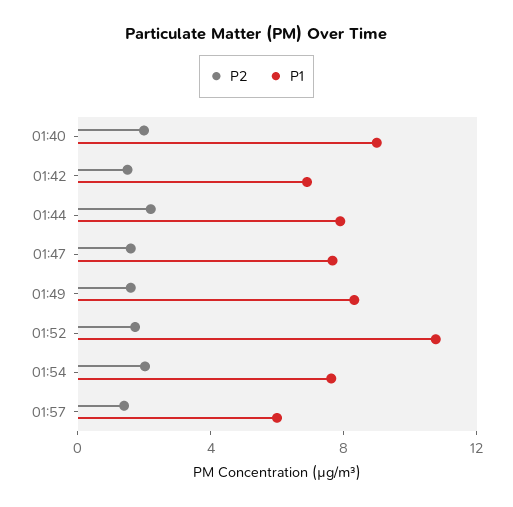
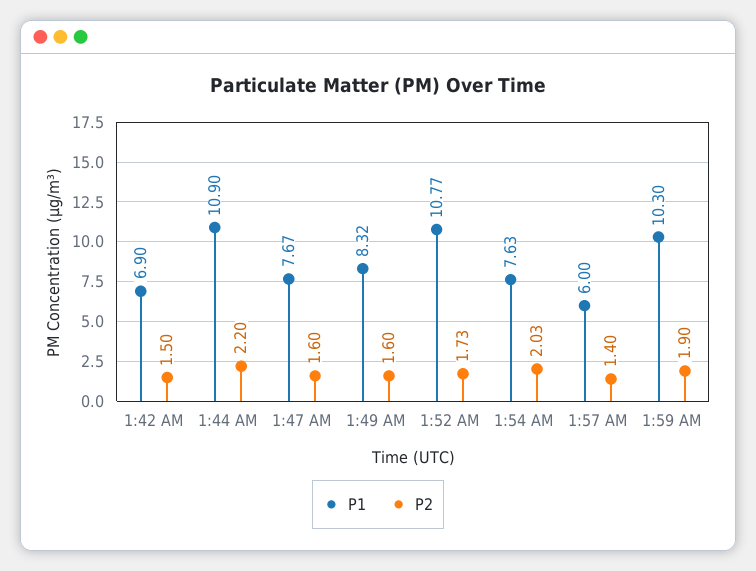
P2, 01:40: 2 -> none
P1, 01:40: 9 -> none
P1, 01:44: 8 -> 10.9
P1, 1:59 AM: none -> 10.3
P2, 1:59 AM: none -> 1.9

